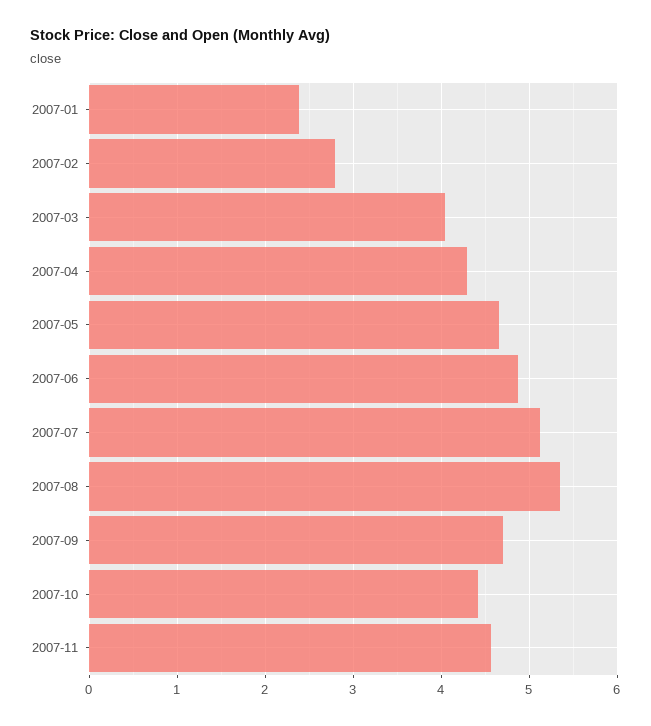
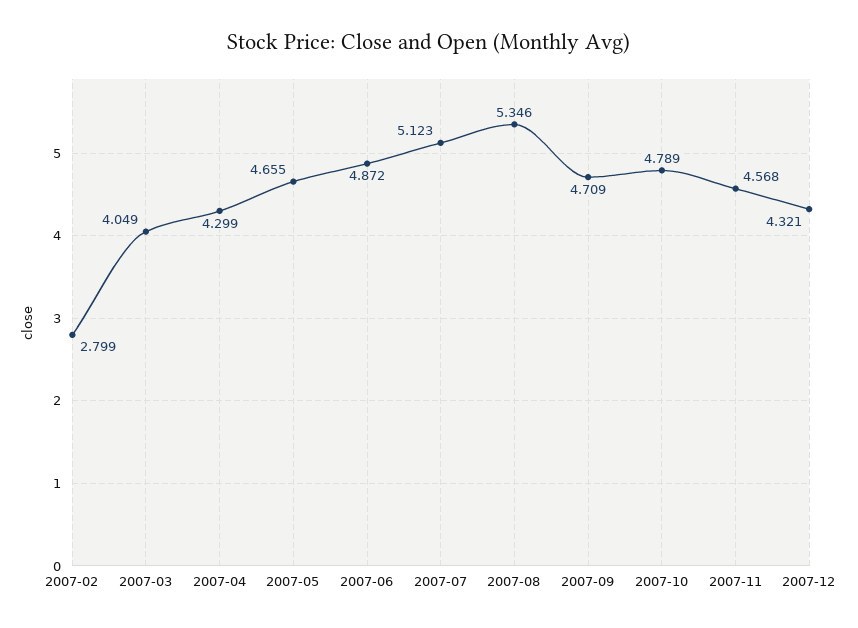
2007-01: 2.4 -> none
2007-10: 4.4 -> 4.789
2007-12: none -> 4.321

